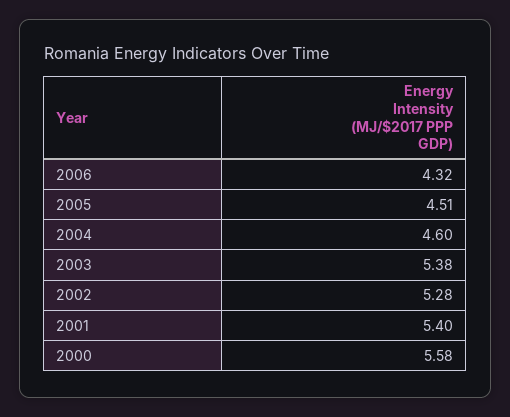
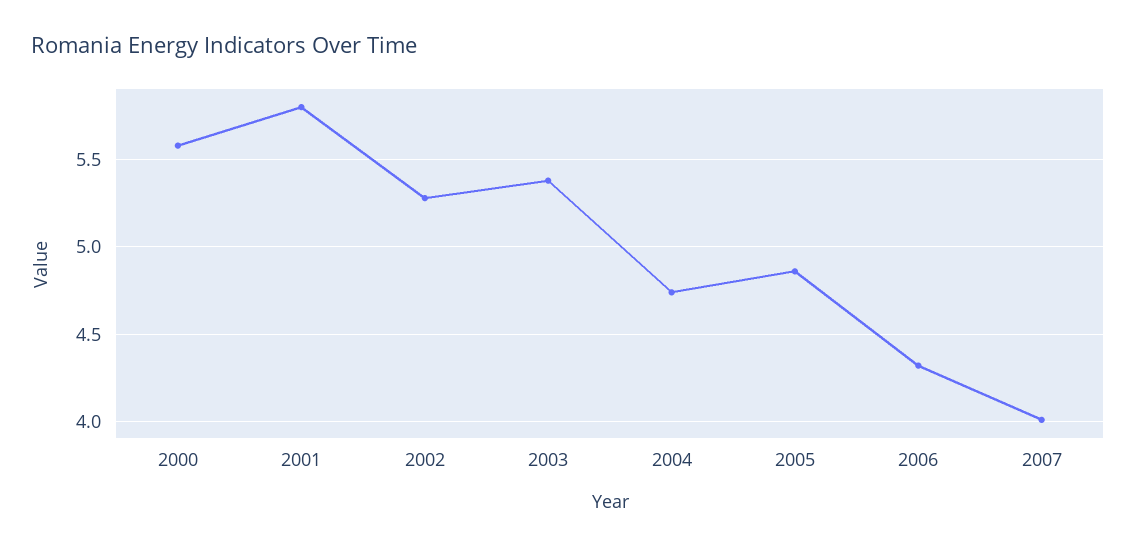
2005: 4.51 -> 4.85
2004: 4.6 -> 4.75
2001: 5.4 -> 5.8
2007: none -> 4

